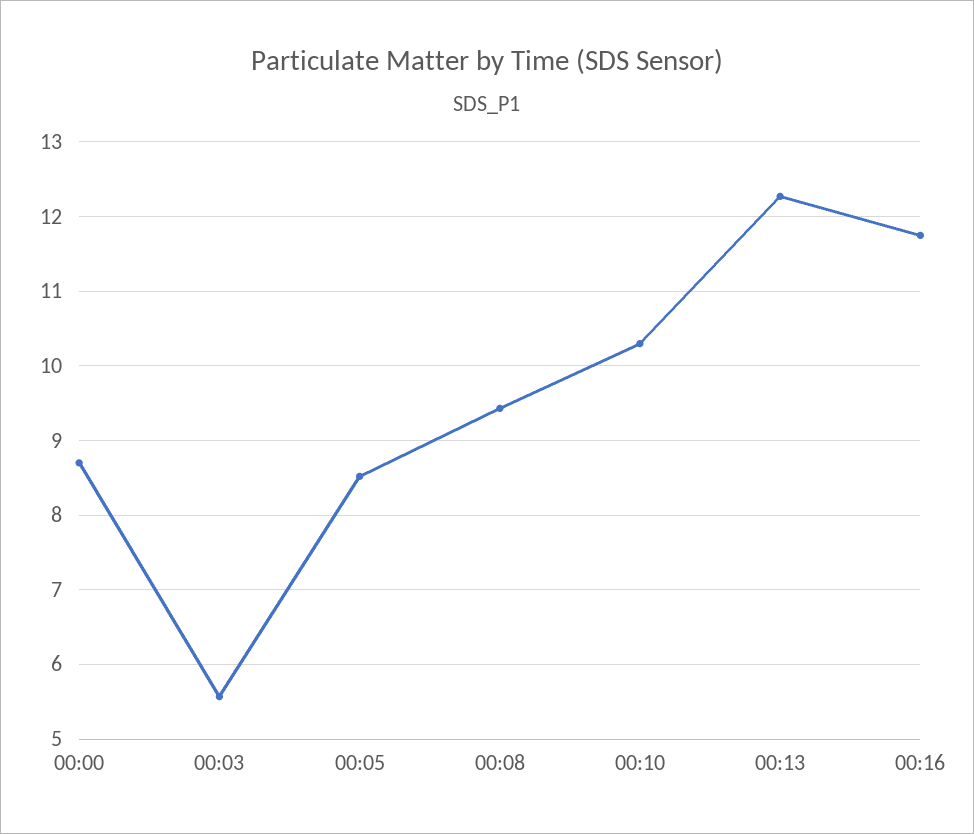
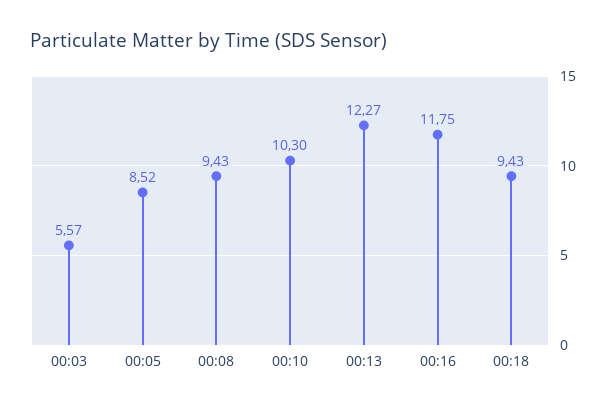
00:00: 8.7 -> none
00:18: none -> 9.43

